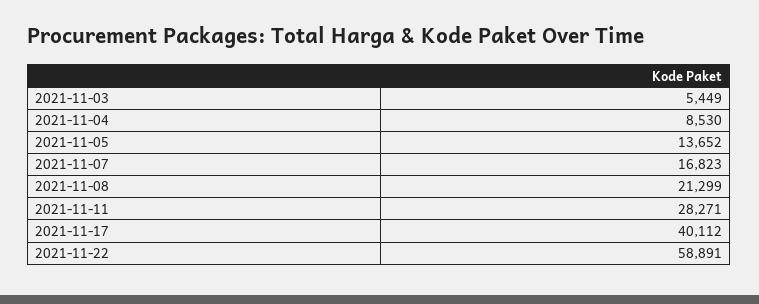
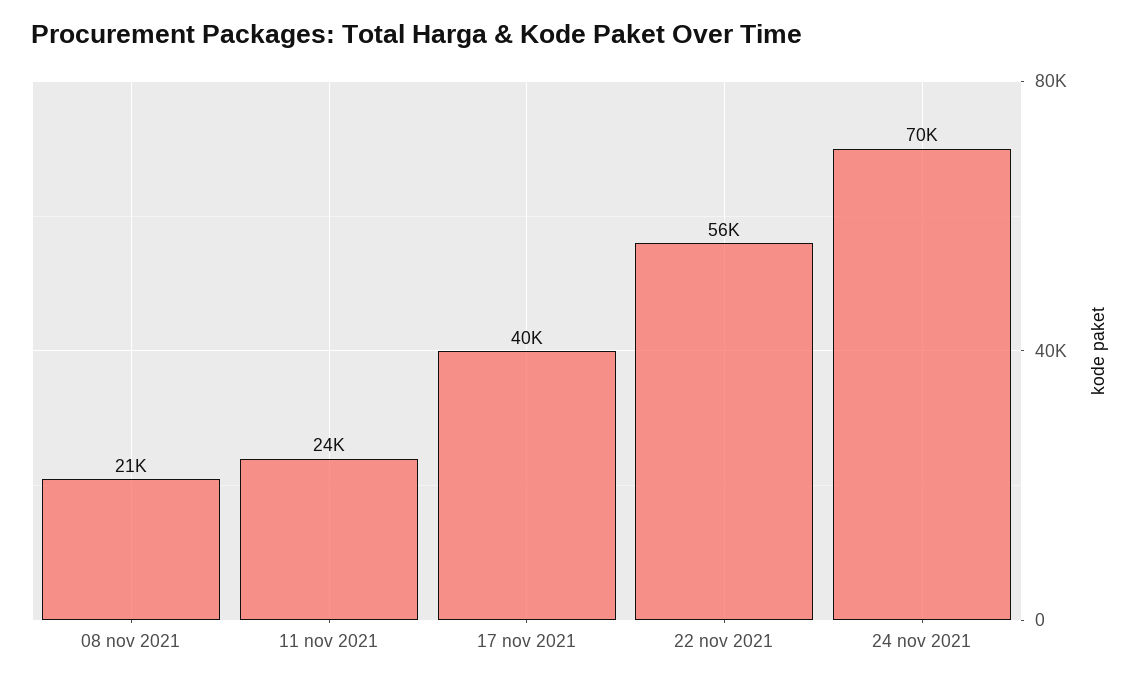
2021-11-03: 5449 -> none
2021-11-04: 8530 -> none
2021-11-05: 13652 -> none
2021-11-07: 16823 -> none
2021-11-11: 28271 -> 24000
2021-11-22: 58891 -> 56000
24 nov 2021: none -> 70000

